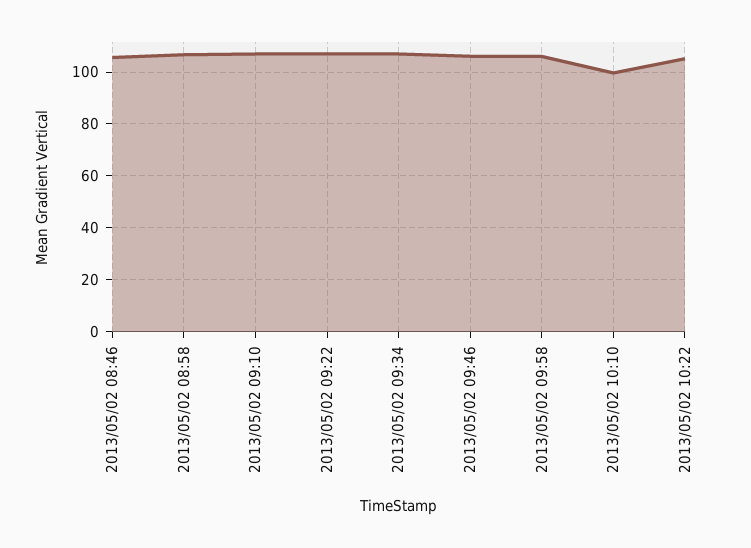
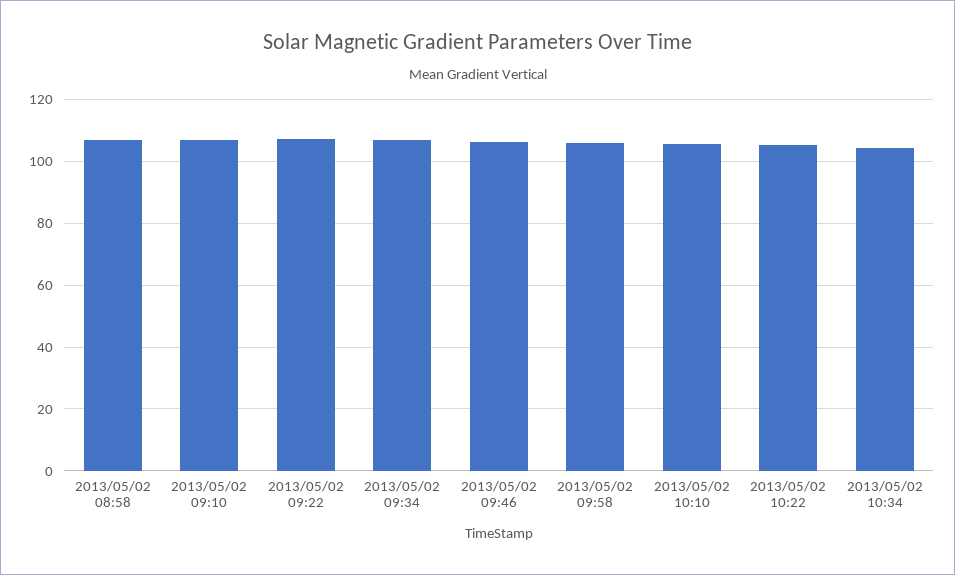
2013/05/02 08:46: 105 -> none
2013/05/02 10:10: 100 -> 106
2013/05/02 10:34: none -> 104

